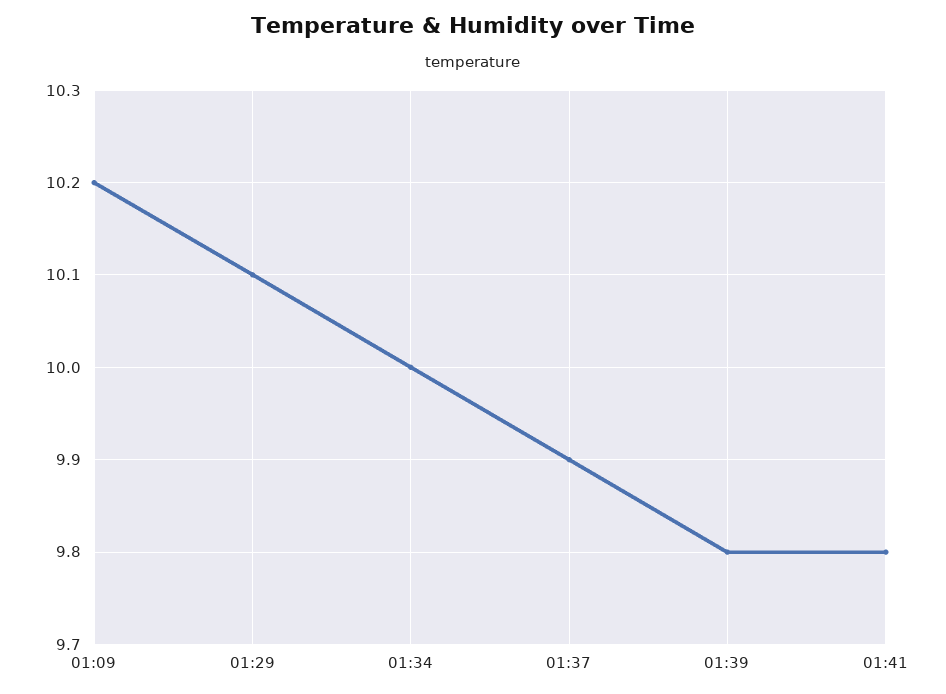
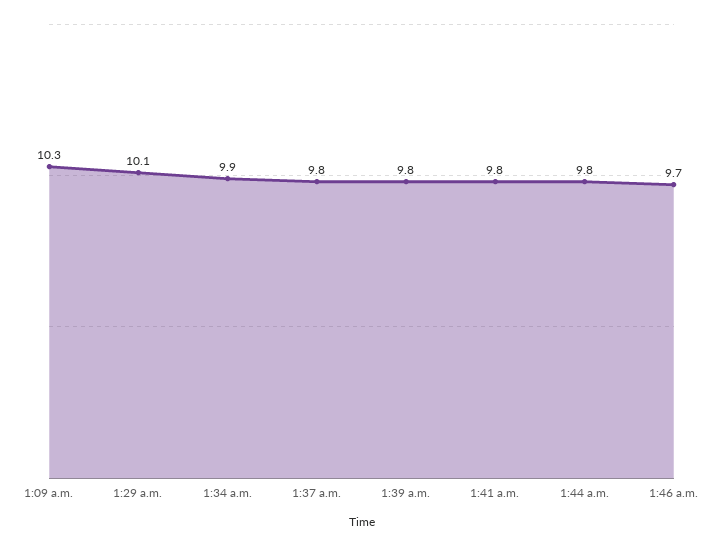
01:09: 10.2 -> 10.3
01:34: 10 -> 9.9
01:37: 9.9 -> 9.8
1:44 a.m.: none -> 9.8
1:46 a.m.: none -> 9.7

